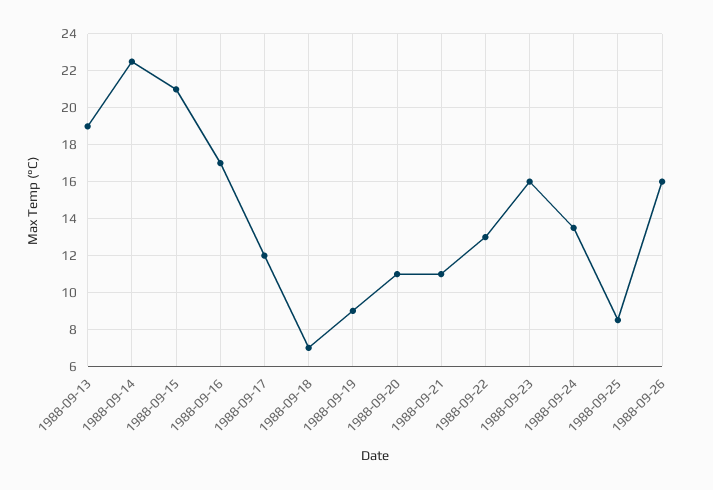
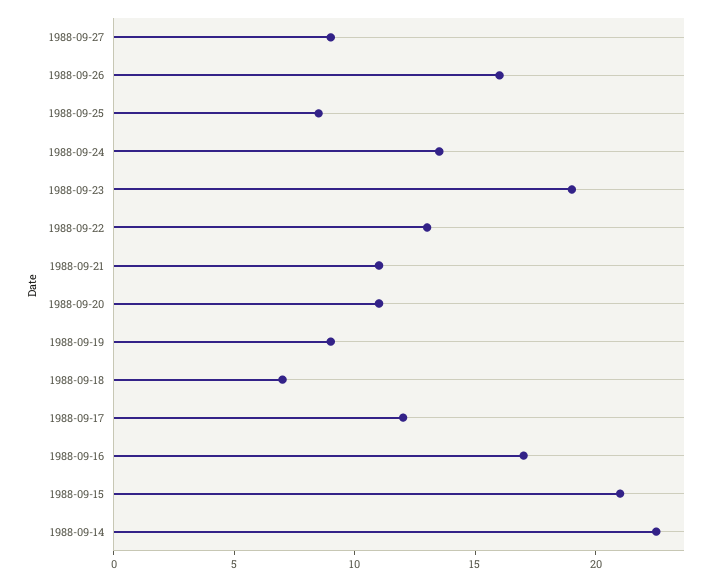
1988-09-13: 19 -> none
1988-09-23: 16 -> 19
1988-09-27: none -> 9

